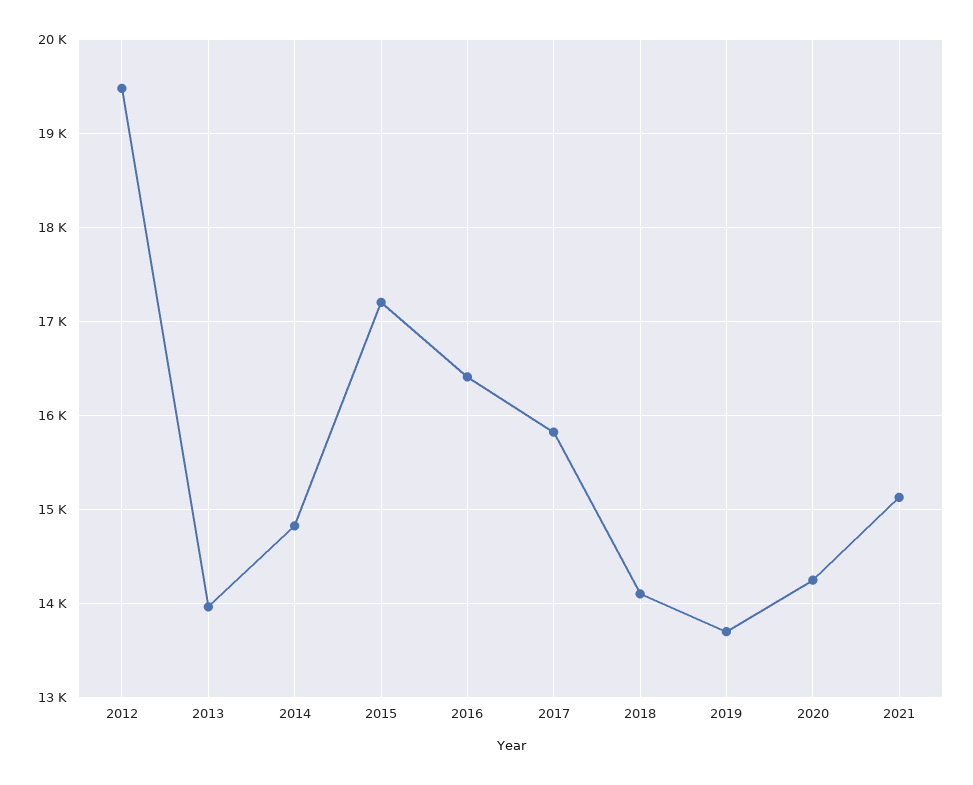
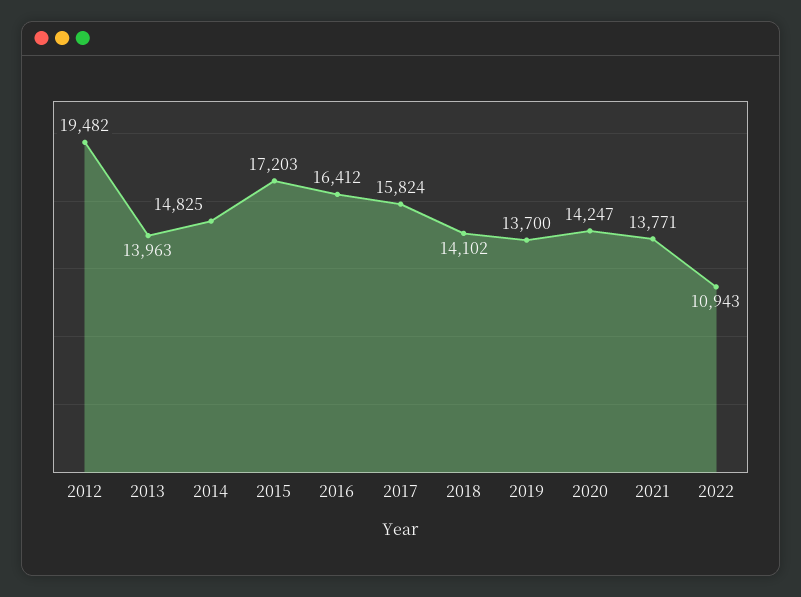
2021: 15100 -> 13771
2022: none -> 10943

